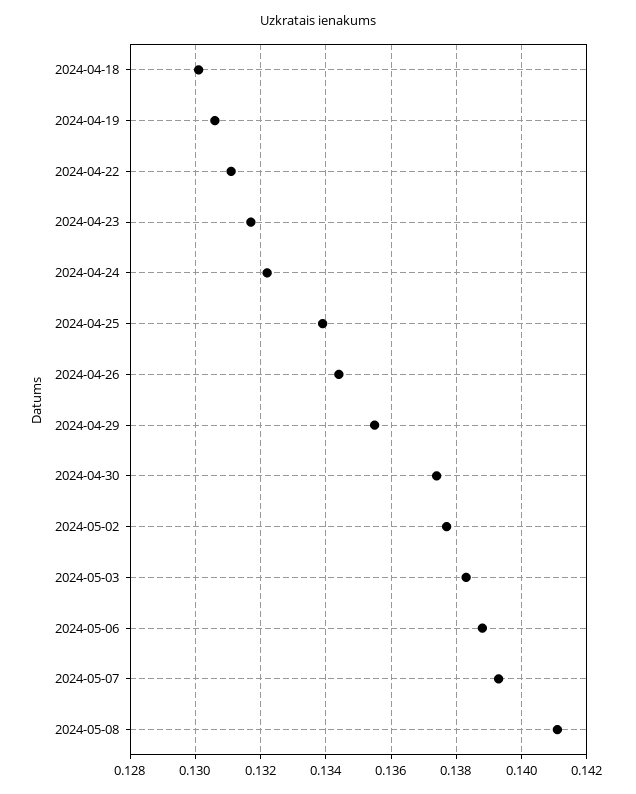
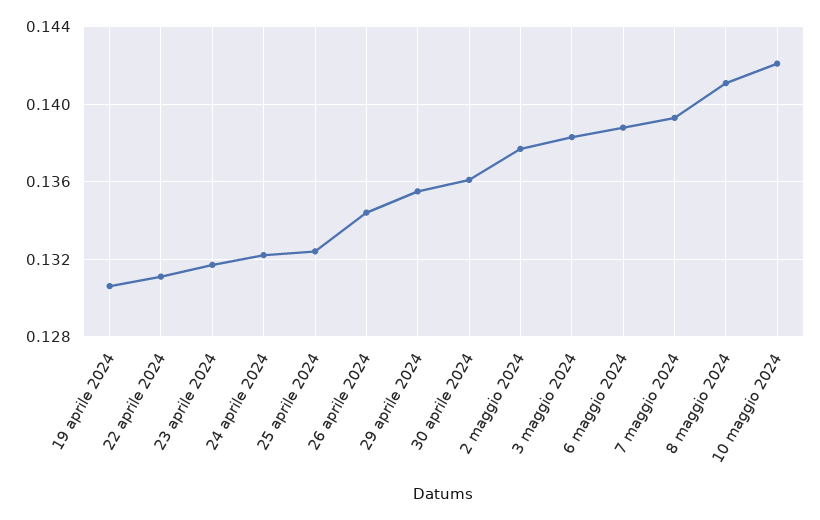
2024-04-18: 0.13 -> none
2024-04-25: 0.134 -> 0.1325
2024-04-30: 0.1375 -> 0.136
10 maggio 2024: none -> 0.142

